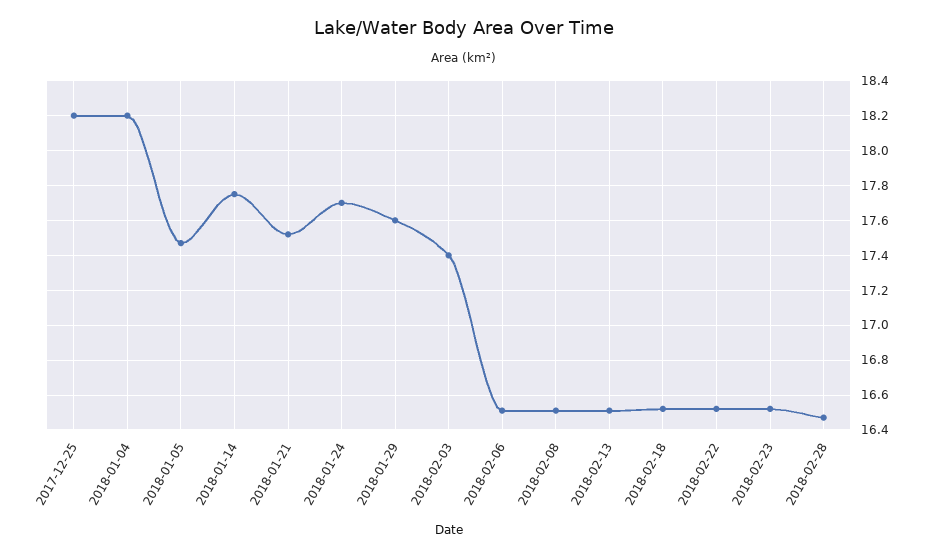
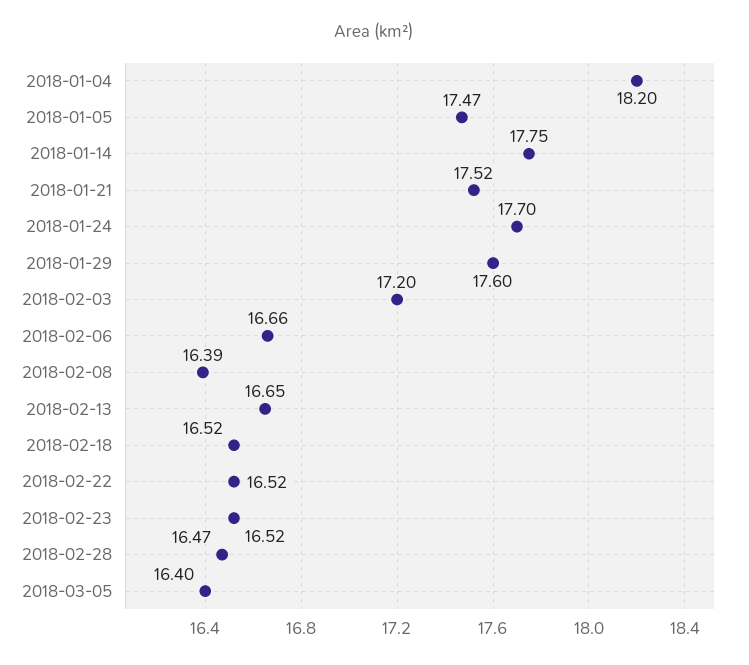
2017-12-25: 18.2 -> none
2018-02-03: 17.4 -> 17.2
2018-02-06: 16.5 -> 16.66
2018-02-08: 16.5 -> 16.39
2018-02-13: 16.5 -> 16.65
2018-03-05: none -> 16.4

